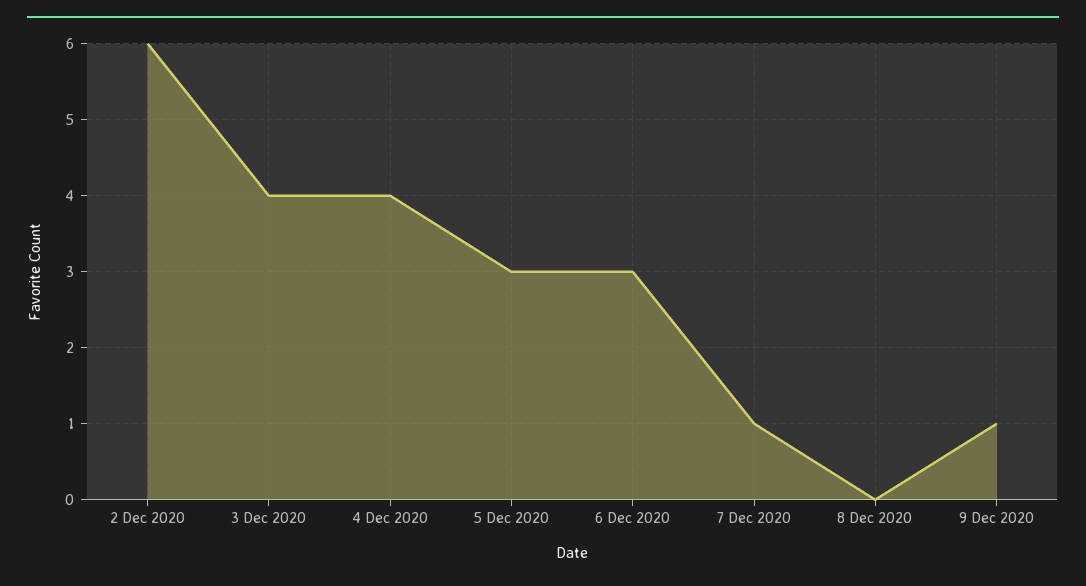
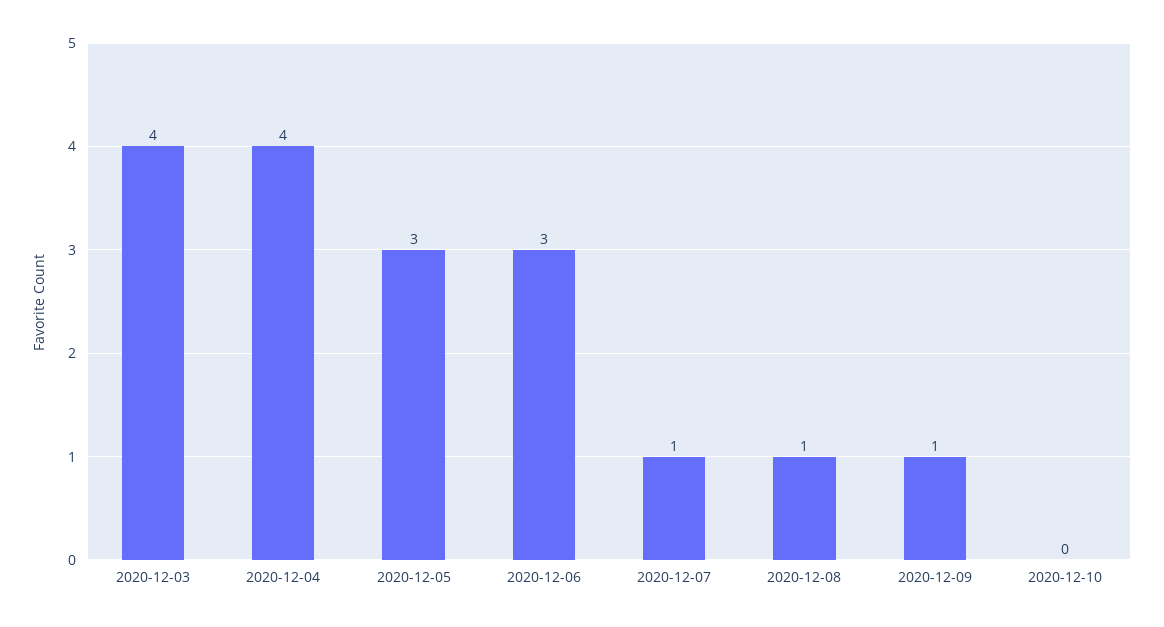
2 Dec 2020: 6 -> none
8 Dec 2020: 0 -> 1
2020-12-10: none -> 0

